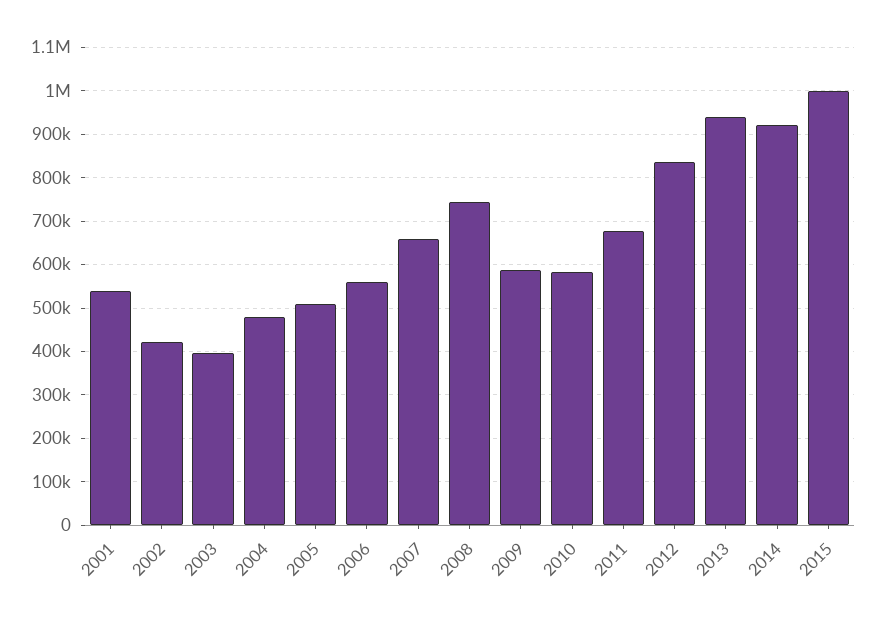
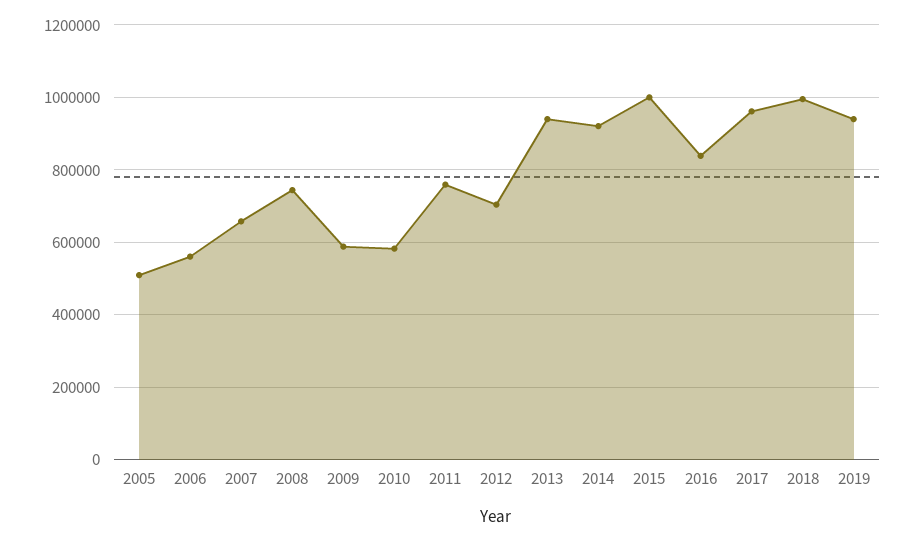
2001: 540000 -> none
2002: 420000 -> none
2003: 400000 -> none
2004: 480000 -> none
2011: 680000 -> 760000
2012: 840000 -> 700000
2016: none -> 840000
2017: none -> 960000
2018: none -> 1000000
2019: none -> 940000

